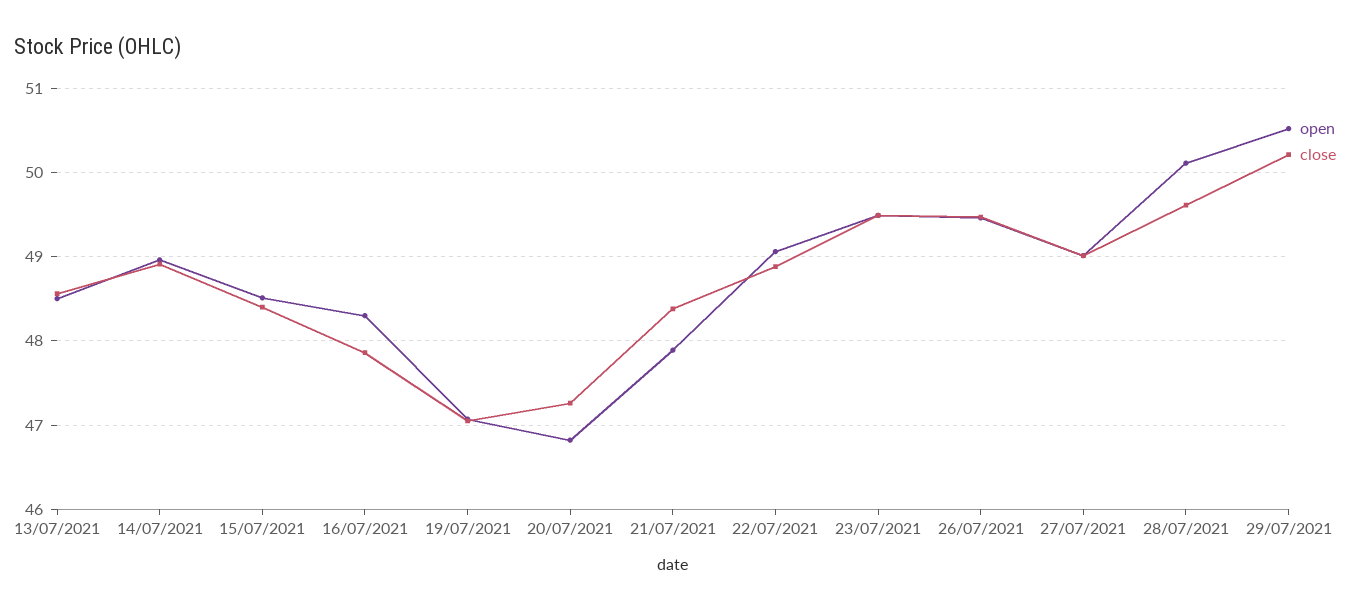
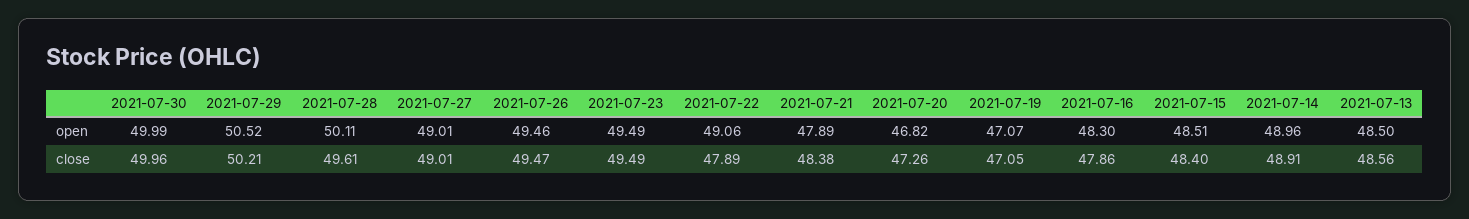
close, 22/07/2021: 48.9 -> 47.89
open, 2021-07-30: none -> 49.99
close, 2021-07-30: none -> 49.96

